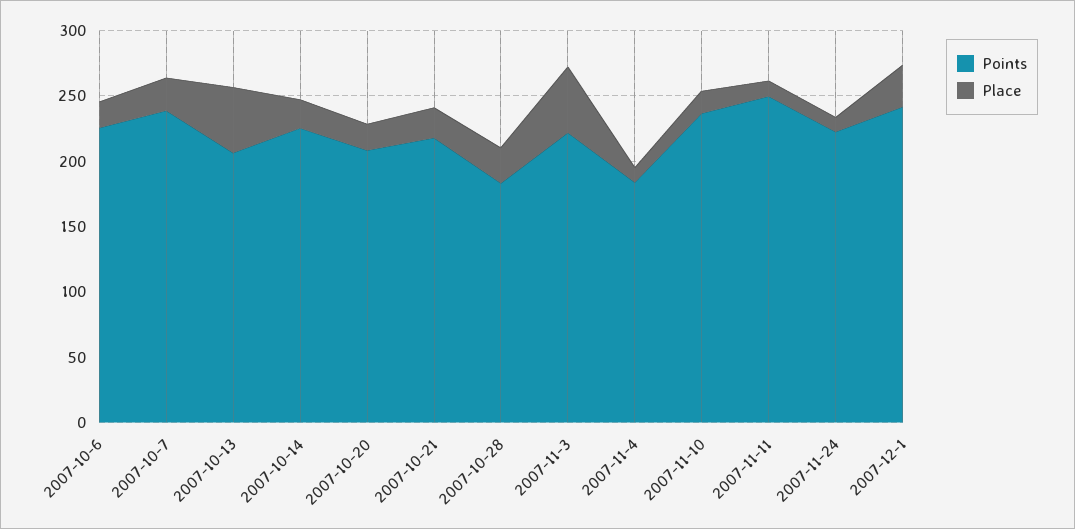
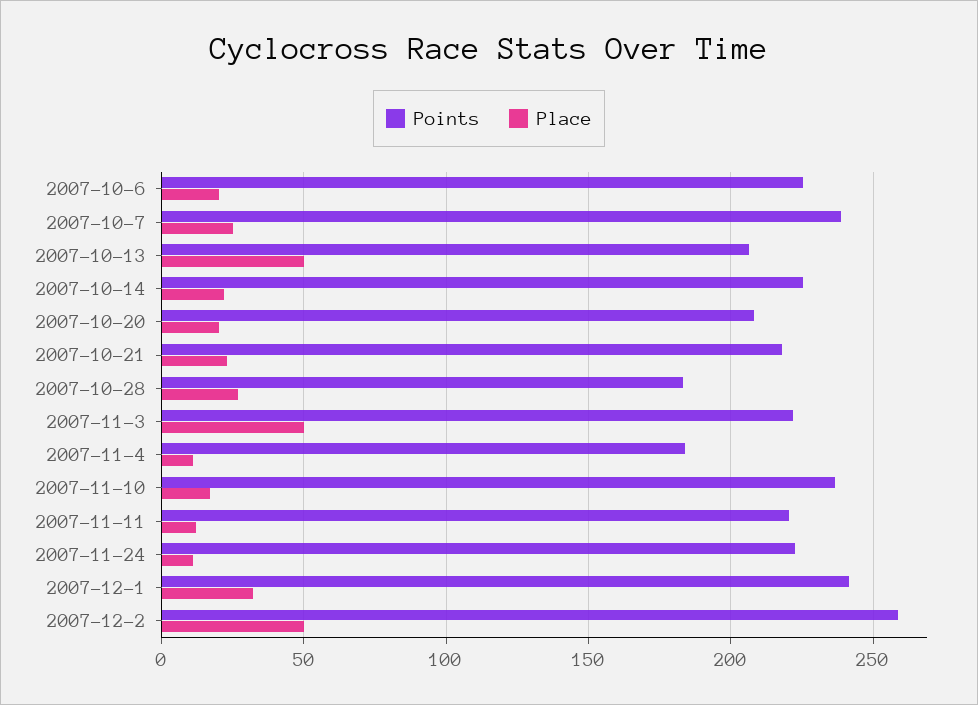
Points, 2007-11-11: 250 -> 220
Points, 2007-12-2: none -> 260
Place, 2007-12-2: none -> 50

